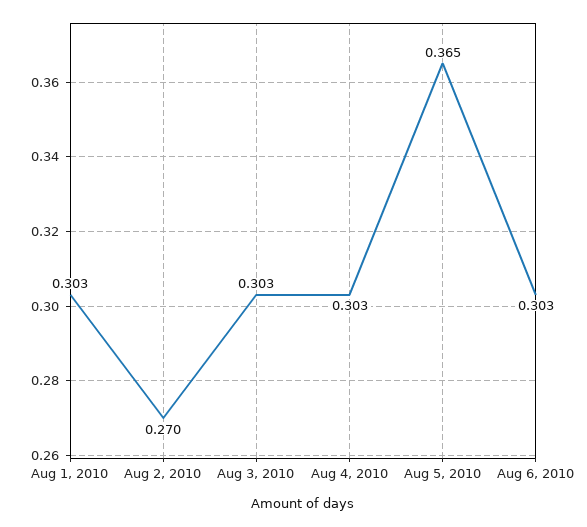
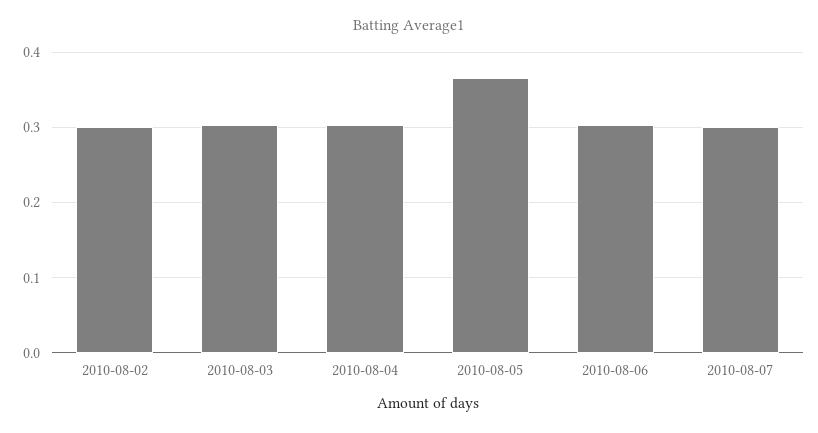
Aug 1, 2010: 0.303 -> none
Aug 2, 2010: 0.27 -> 0.3
2010-08-07: none -> 0.3

